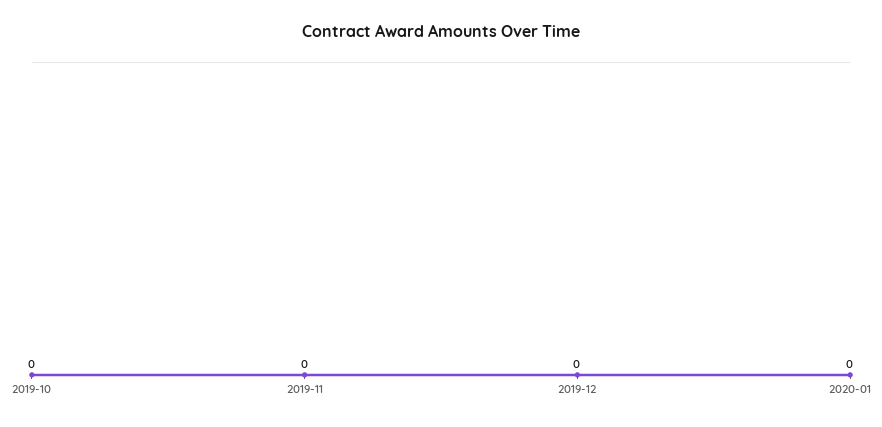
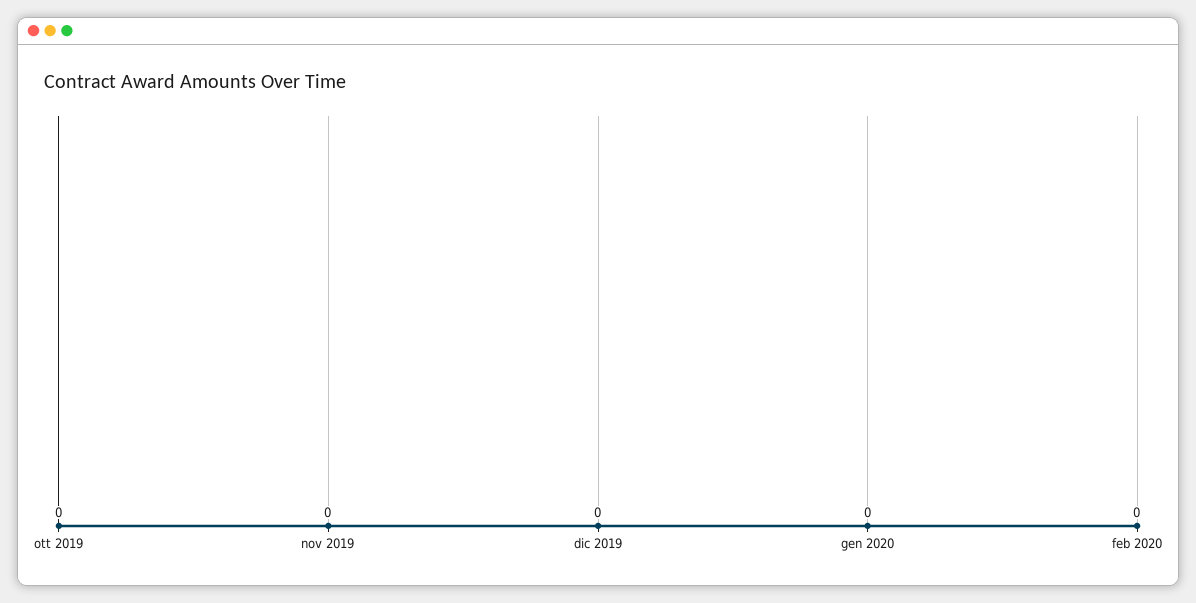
feb 2020: none -> 0

